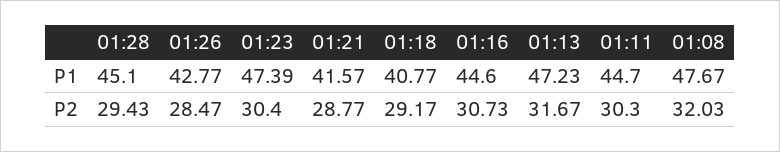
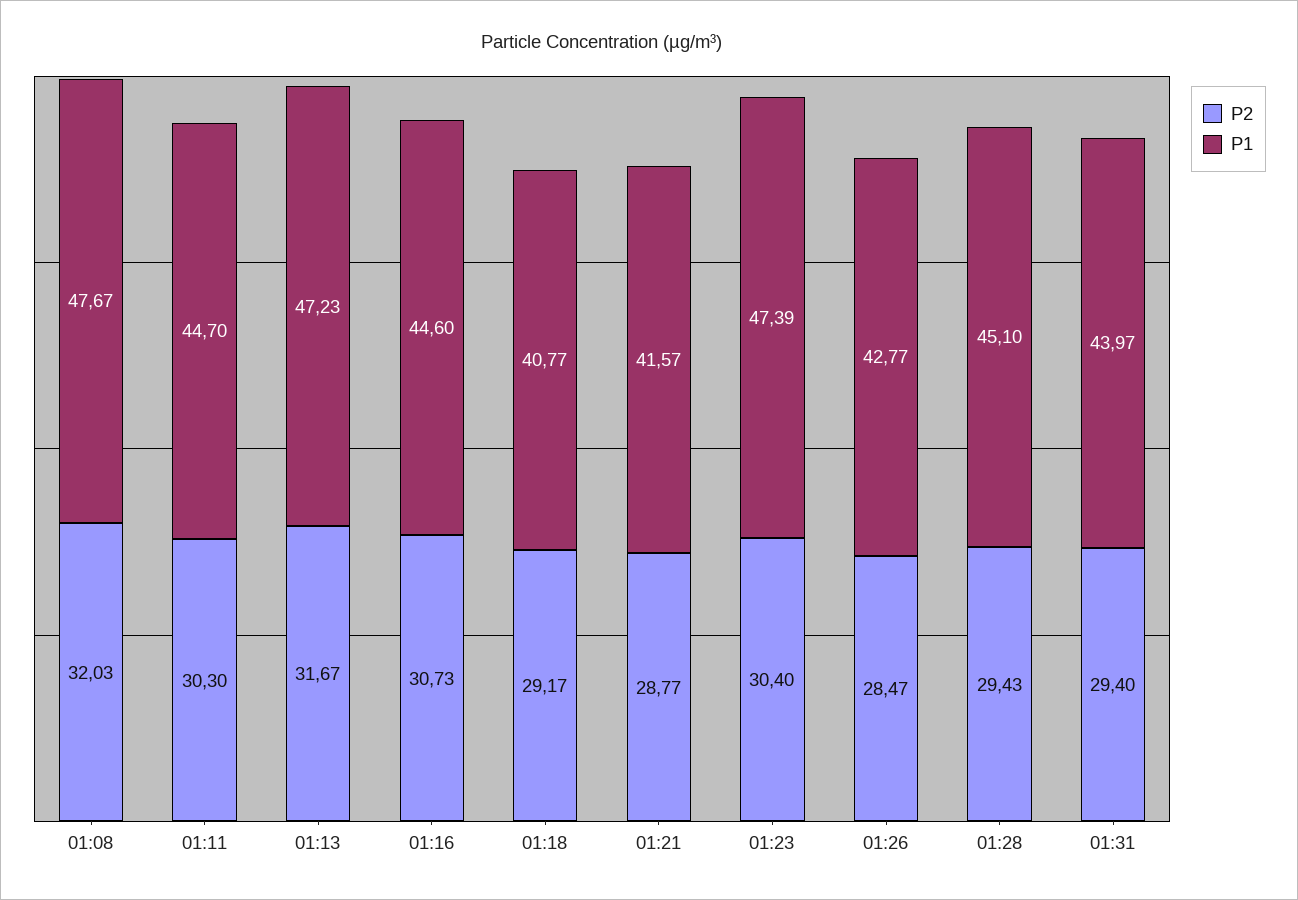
P2, 01:31: none -> 29.4
P1, 01:31: none -> 43.97

